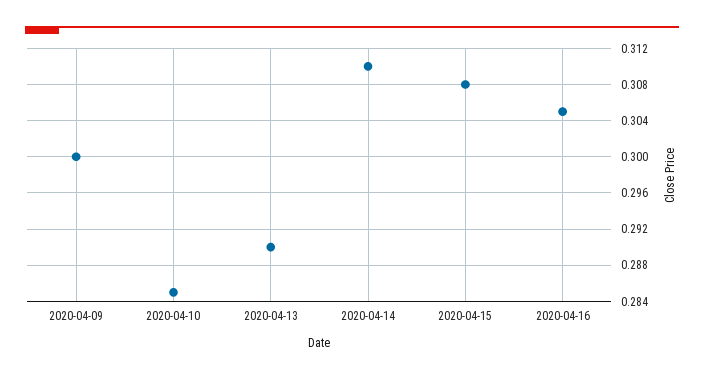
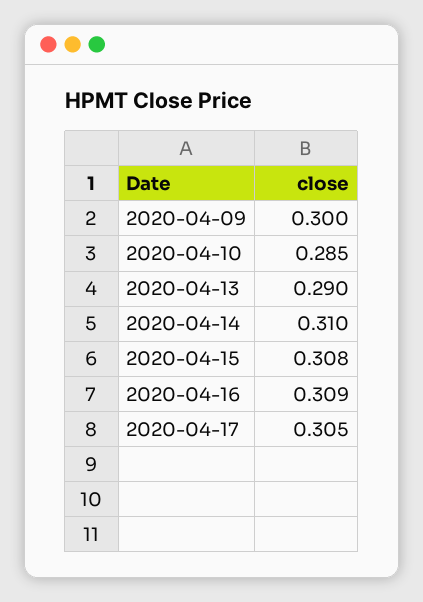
2020-04-16: 0.305 -> 0.309
2020-04-17: none -> 0.305

